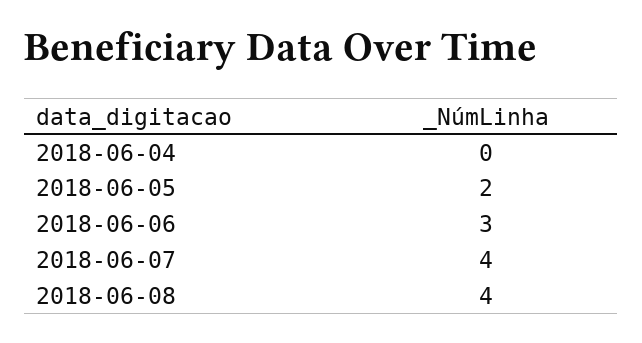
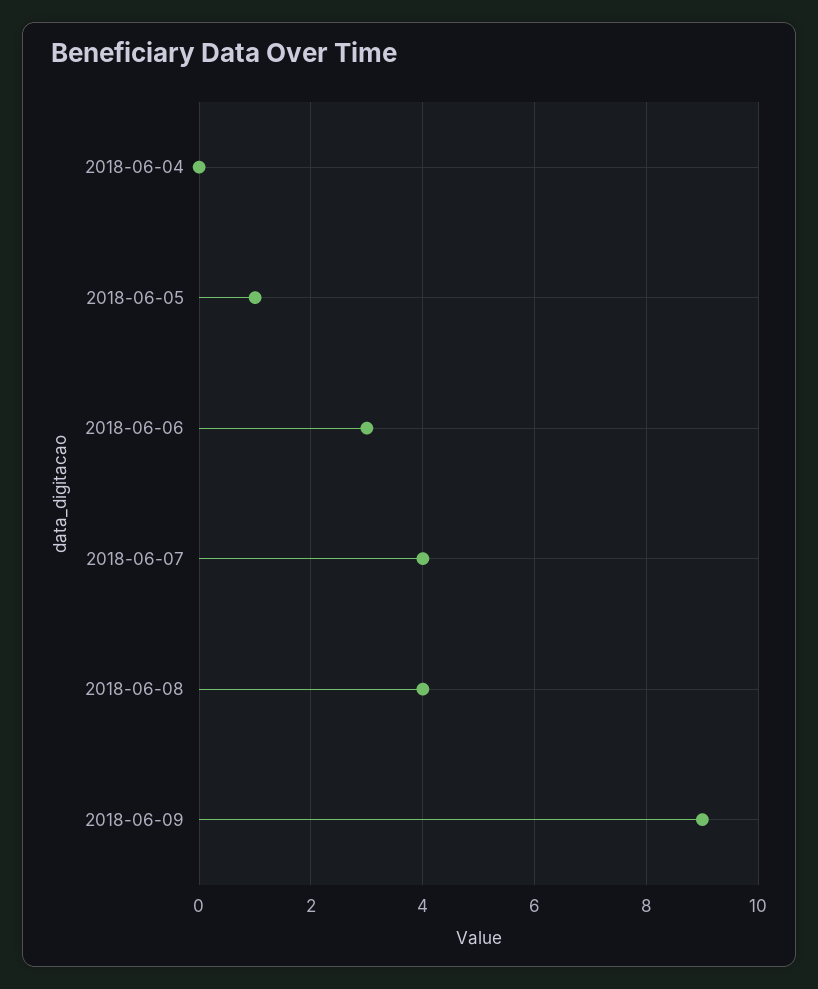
2018-06-05: 2 -> 1
2018-06-09: none -> 9

